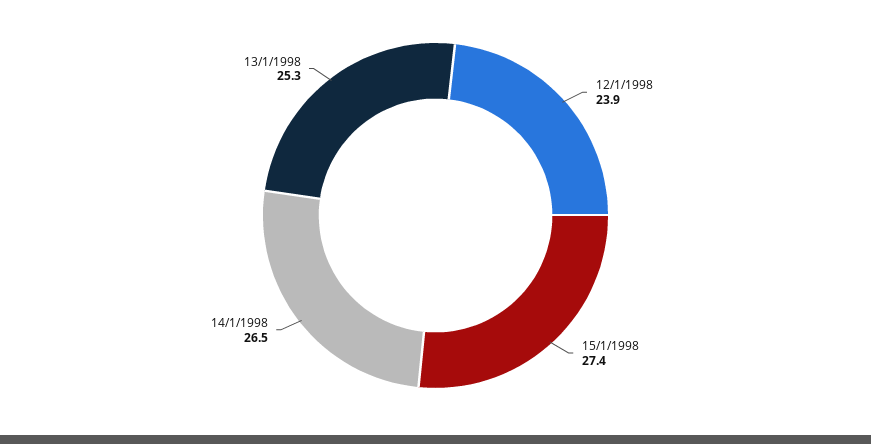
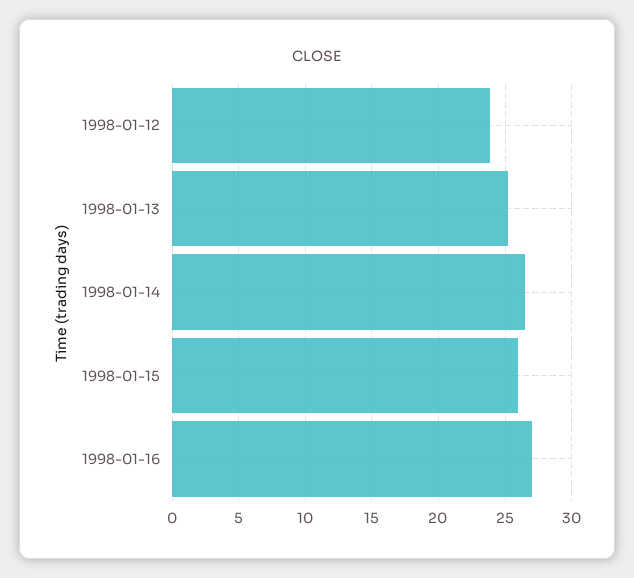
15/1/1998: 27.4 -> 26
1998-01-16: none -> 27

